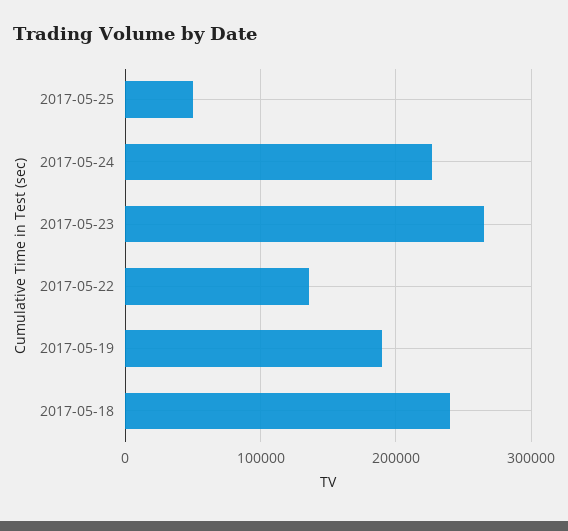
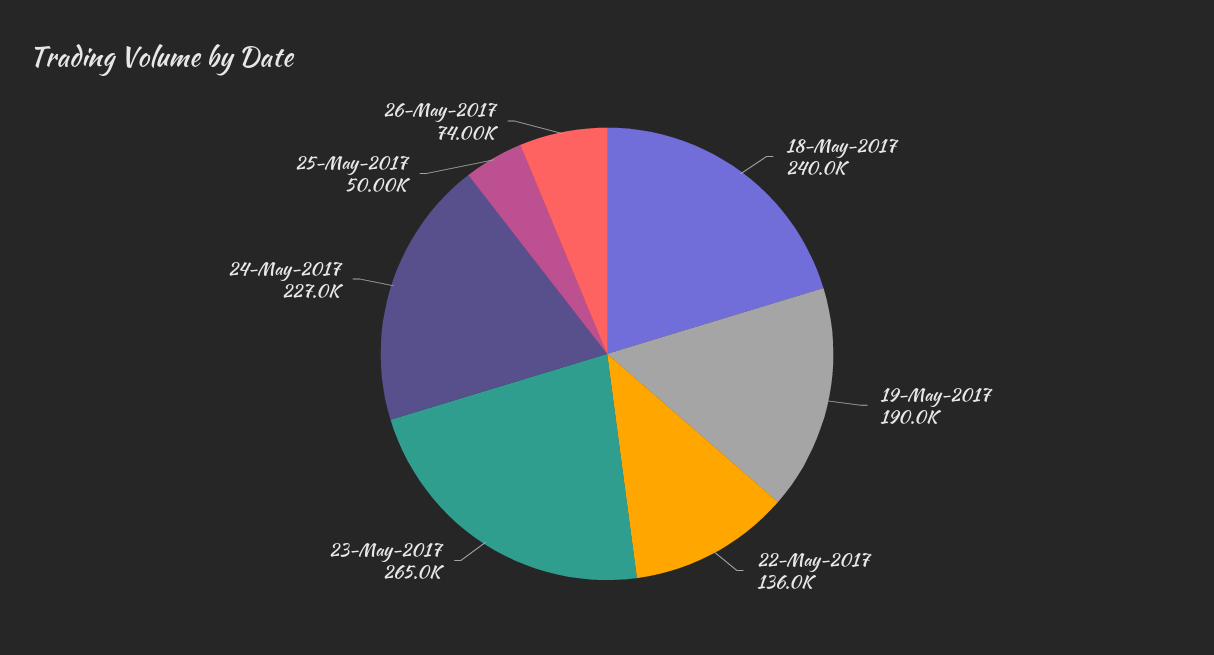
26-May-2017: none -> 74000

